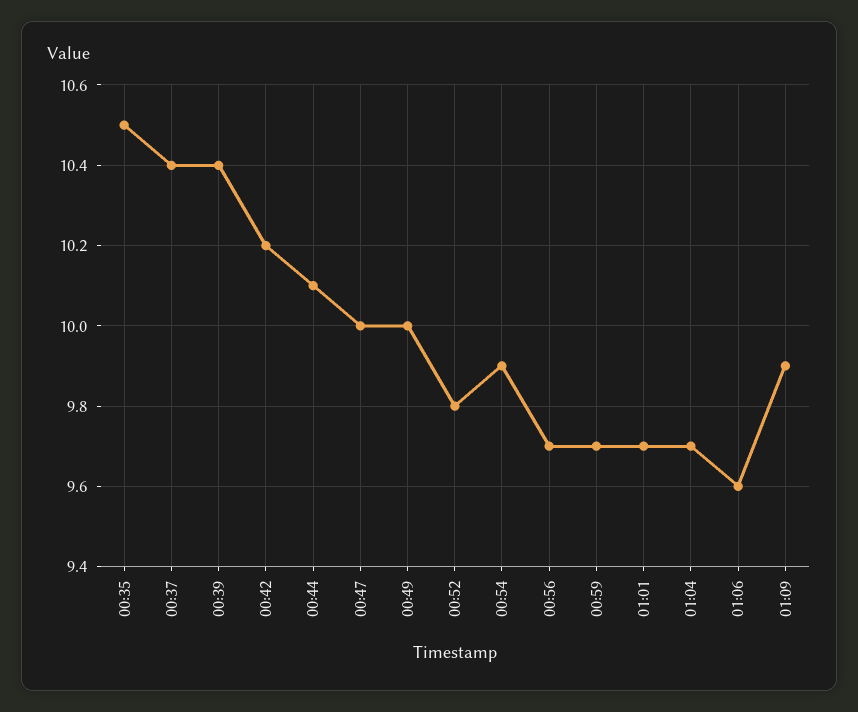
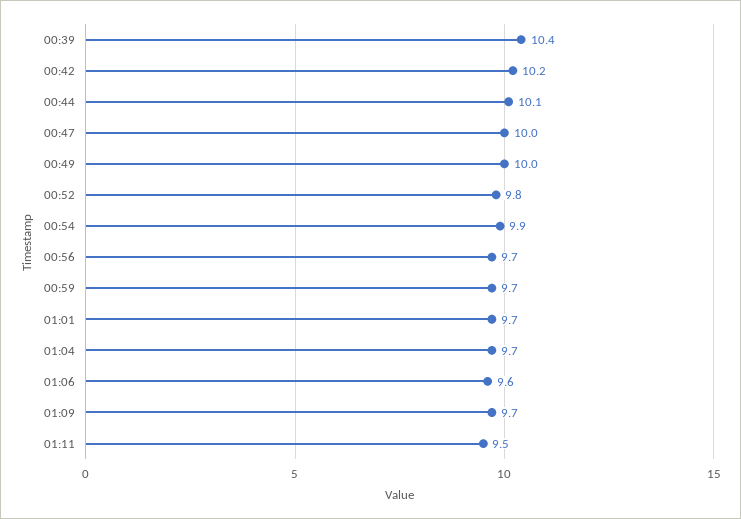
00:35: 10.5 -> none
00:37: 10.4 -> none
01:09: 9.9 -> 9.7
01:11: none -> 9.5

